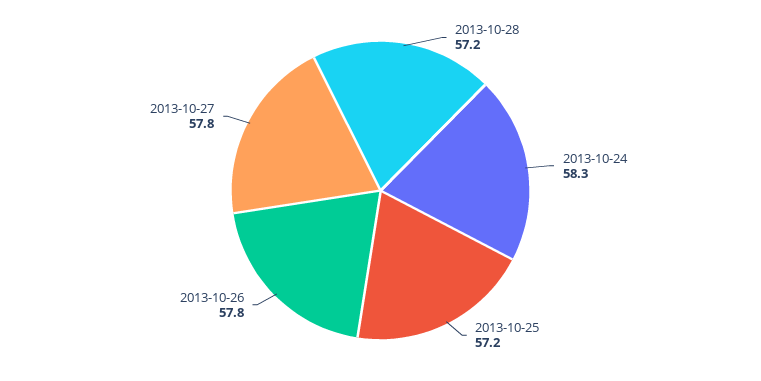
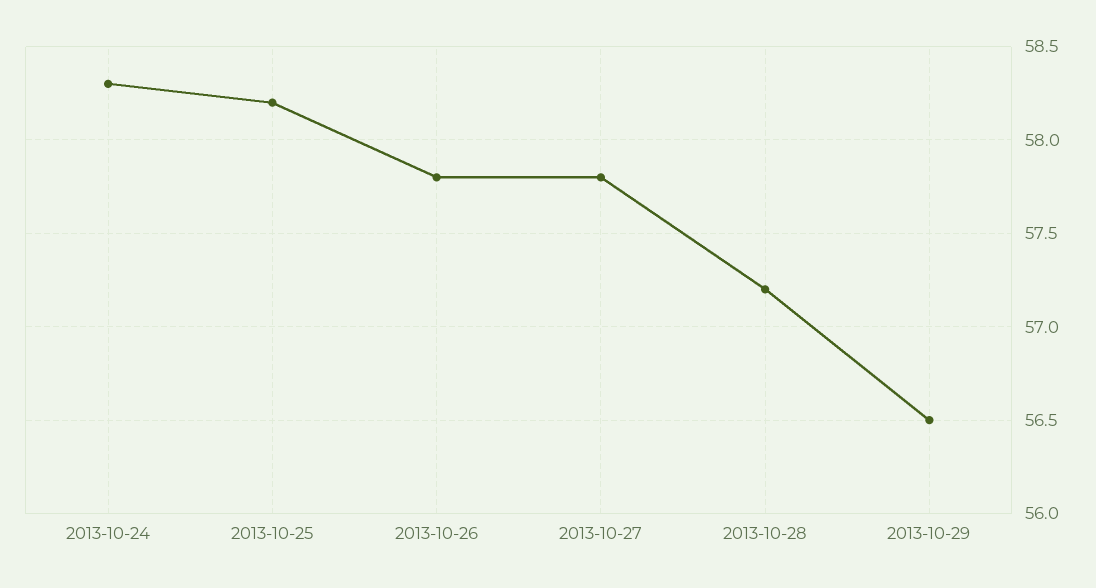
2013-10-25: 57.2 -> 58.2
2013-10-29: none -> 56.5

